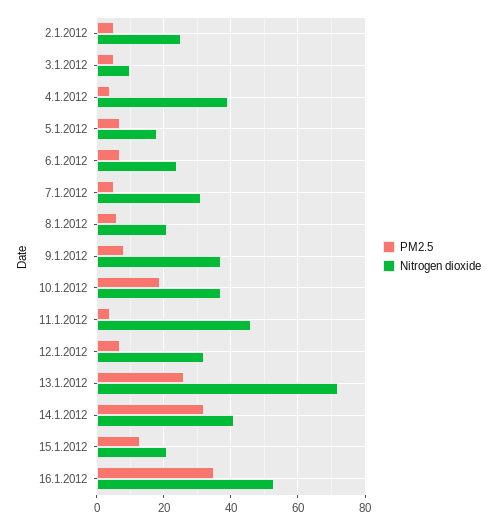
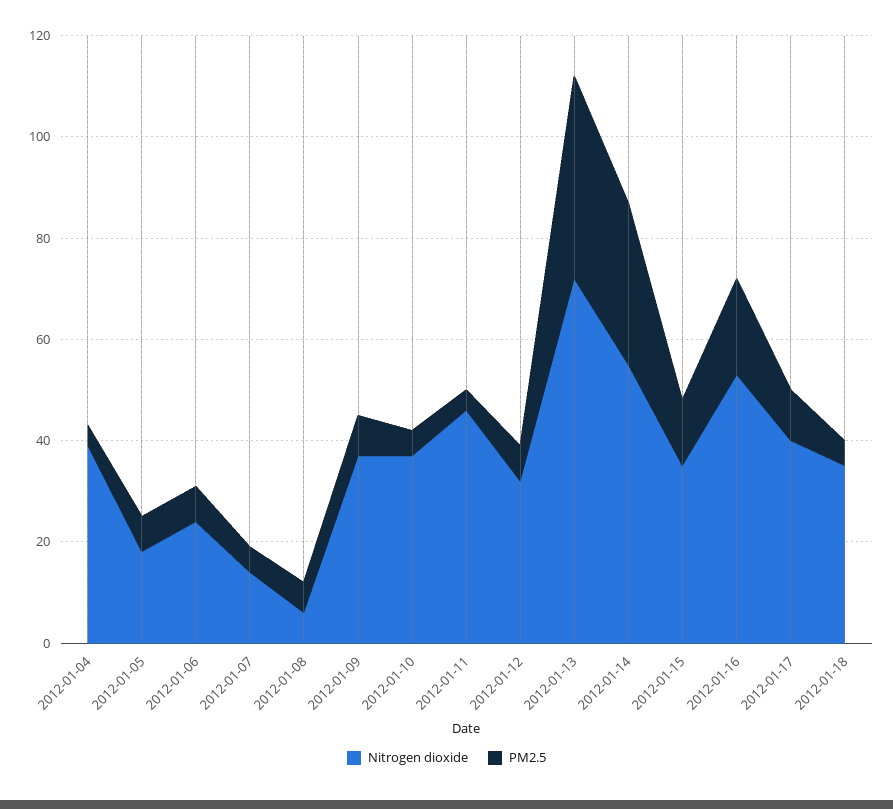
PM2.5, 2.1.2012: 5 -> none
Nitrogen dioxide, 2.1.2012: 25 -> none
PM2.5, 3.1.2012: 5 -> none
Nitrogen dioxide, 3.1.2012: 10 -> none
Nitrogen dioxide, 7.1.2012: 30 -> 15
Nitrogen dioxide, 8.1.2012: 20 -> 5
PM2.5, 10.1.2012: 20 -> 5
PM2.5, 13.1.2012: 25 -> 40
Nitrogen dioxide, 14.1.2012: 40 -> 55
Nitrogen dioxide, 15.1.2012: 20 -> 35
PM2.5, 16.1.2012: 35 -> 20
Nitrogen dioxide, 2012-01-17: none -> 40
PM2.5, 2012-01-17: none -> 10
Nitrogen dioxide, 2012-01-18: none -> 35
PM2.5, 2012-01-18: none -> 5

